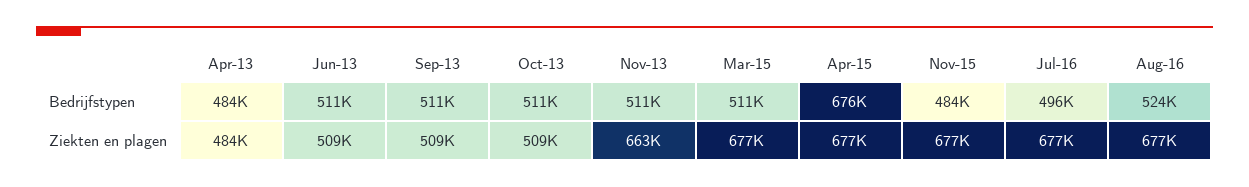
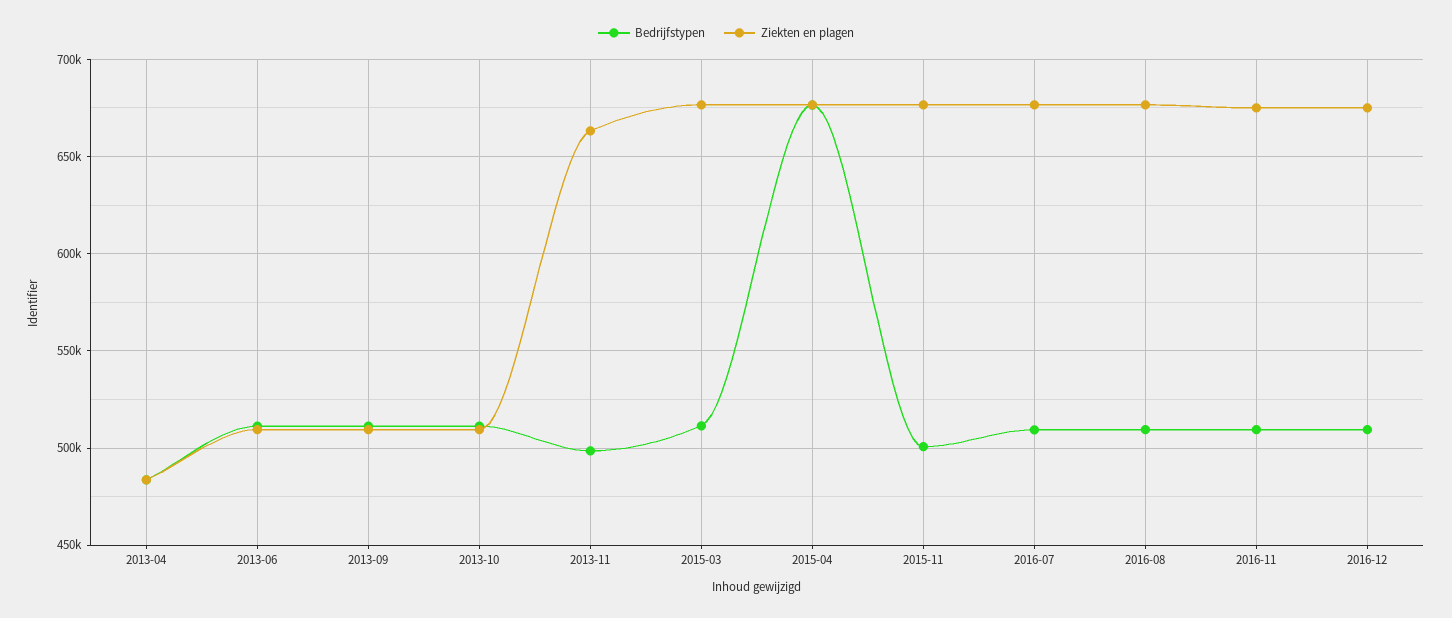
Bedrijfstypen, Nov-13: 511000 -> 500000
Bedrijfstypen, Nov-15: 484000 -> 500000
Bedrijfstypen, Jul-16: 496000 -> 510000
Bedrijfstypen, Aug-16: 524000 -> 510000
Bedrijfstypen, 2016-11: none -> 510000
Ziekten en plagen, 2016-11: none -> 675000
Bedrijfstypen, 2016-12: none -> 510000
Ziekten en plagen, 2016-12: none -> 675000

